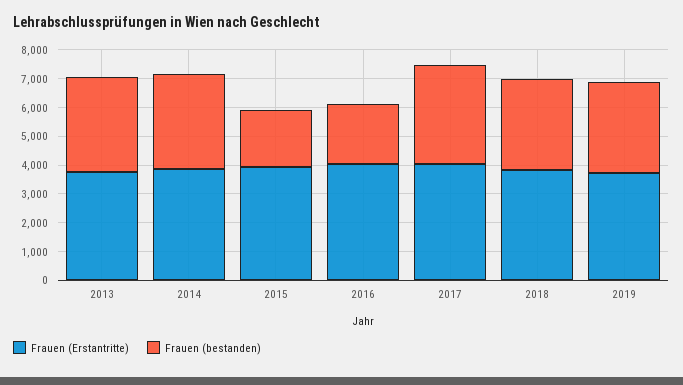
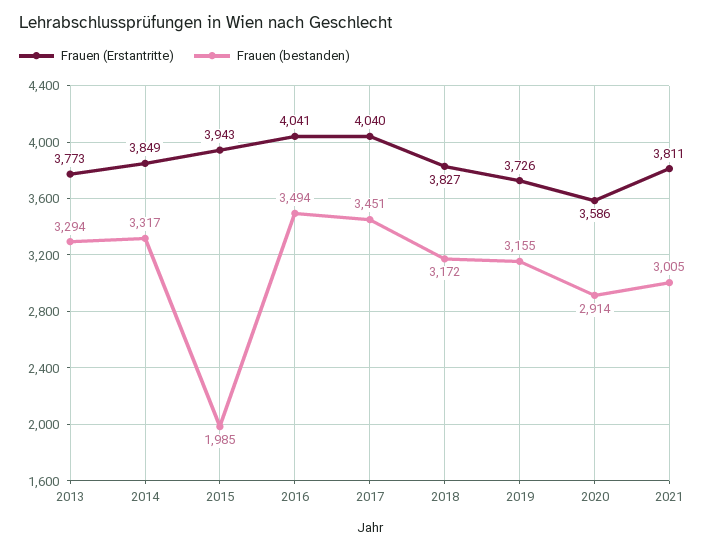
Frauen (bestanden), 2016: 2000 -> 3494
Frauen (Erstantritte), 2020: none -> 3586
Frauen (bestanden), 2020: none -> 2914
Frauen (Erstantritte), 2021: none -> 3811
Frauen (bestanden), 2021: none -> 3005

